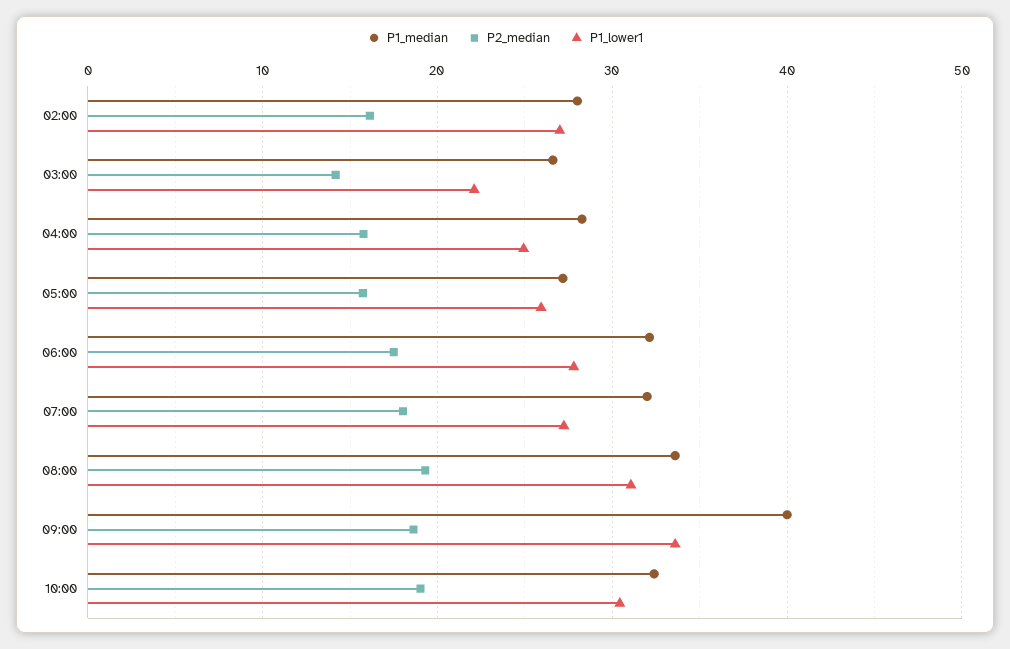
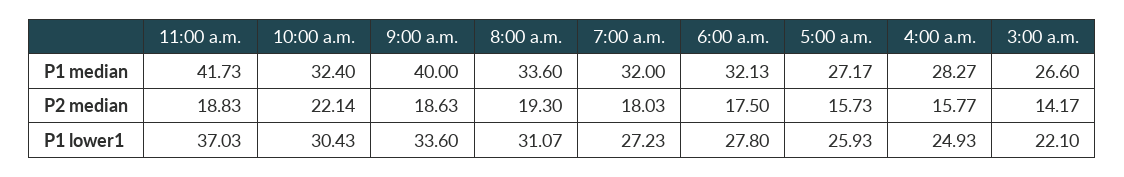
P1_median, 02:00: 28 -> none
P2_median, 02:00: 16 -> none
P1_lower1, 02:00: 27 -> none
P2_median, 10:00: 19 -> 22.14
P1_median, 11:00 a.m.: none -> 41.73
P2_median, 11:00 a.m.: none -> 18.83
P1_lower1, 11:00 a.m.: none -> 37.03

